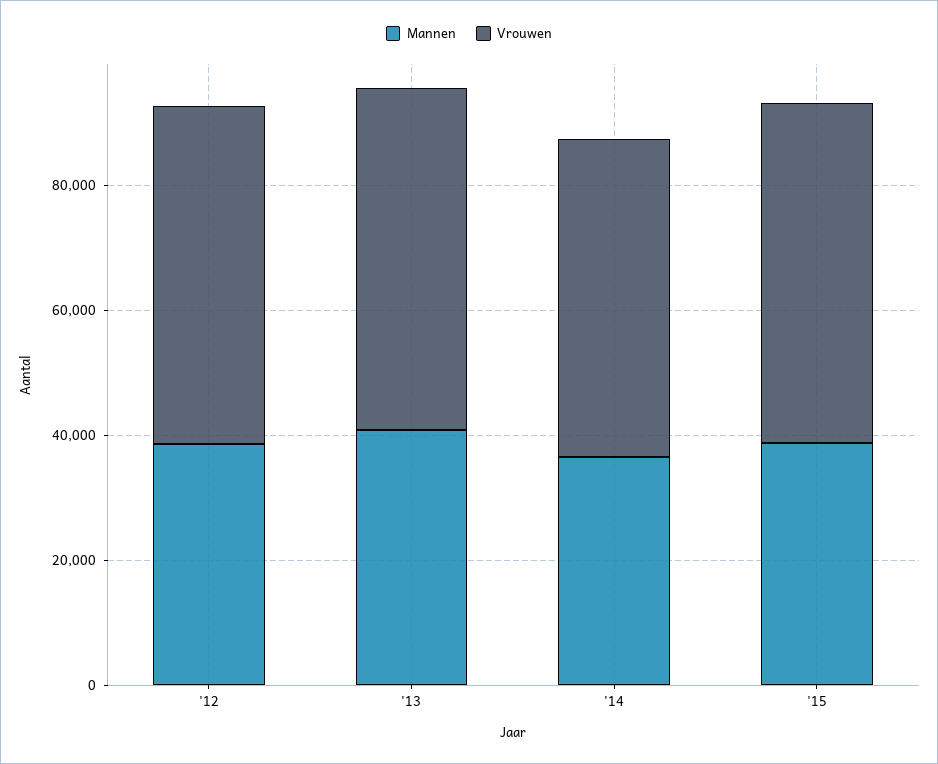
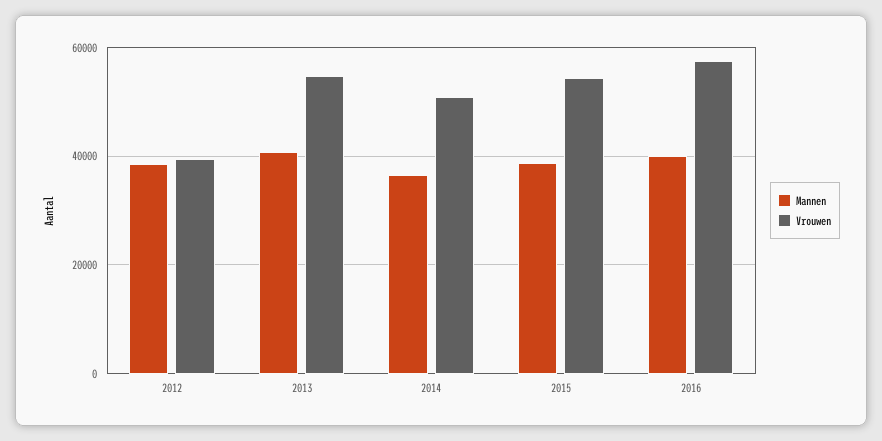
Vrouwen, '12: 55000 -> 40000
Mannen, 2016: none -> 40000
Vrouwen, 2016: none -> 58000

